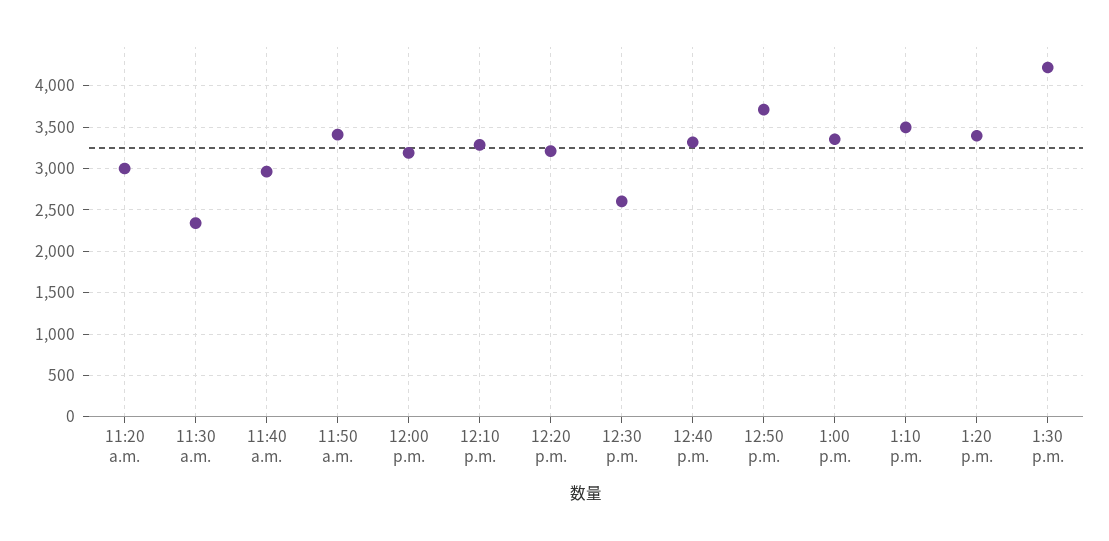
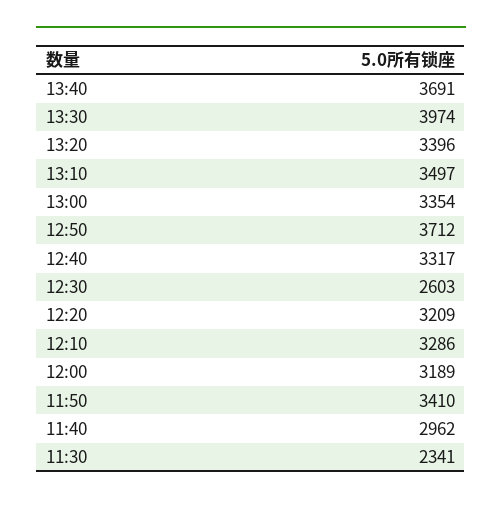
11:20 a.m.: 3000 -> none
1:30 p.m.: 4200 -> 3974
13:40: none -> 3691

